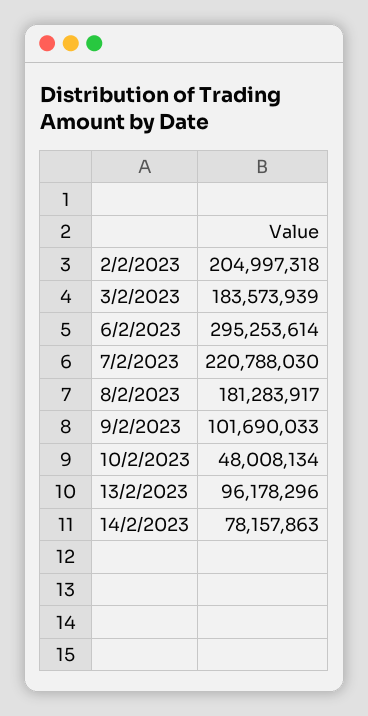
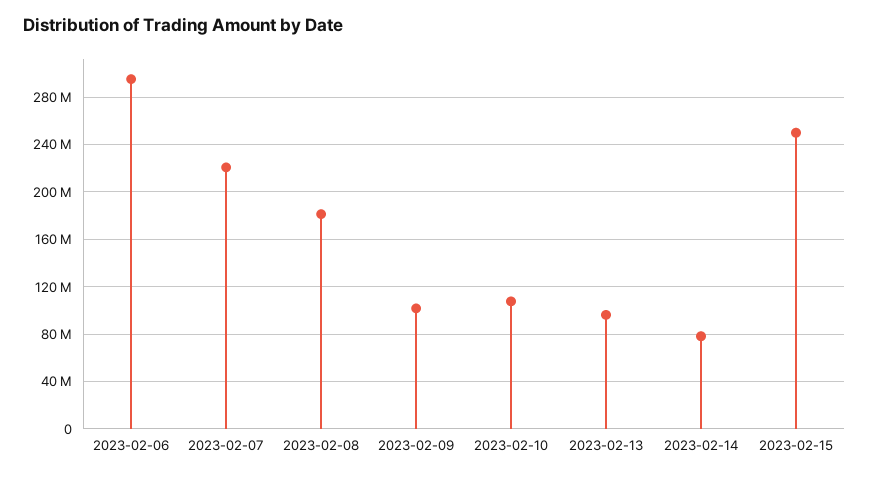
2/2/2023: 204997318 -> none
3/2/2023: 183573939 -> none
10/2/2023: 48008134 -> 110000000
2023-02-15: none -> 250000000

